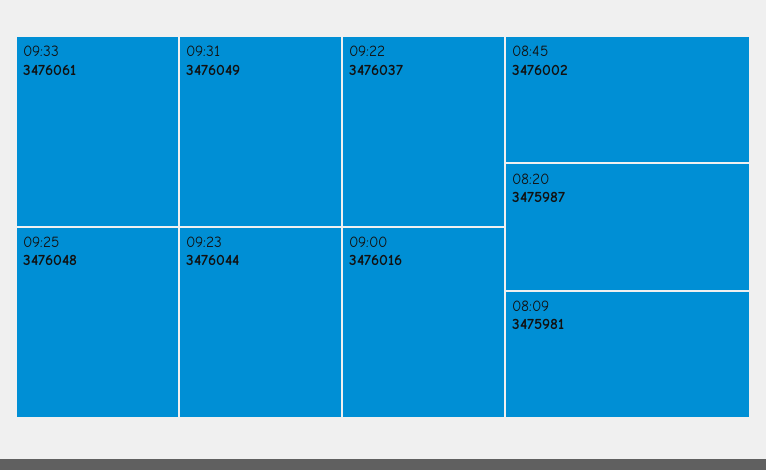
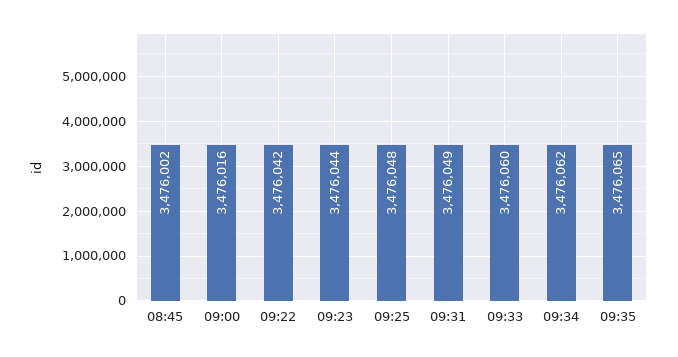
09:33: 3476061 -> 3476060
09:22: 3476037 -> 3476042
08:20: 3475987 -> none
08:09: 3475981 -> none
09:34: none -> 3476062
09:35: none -> 3476065

